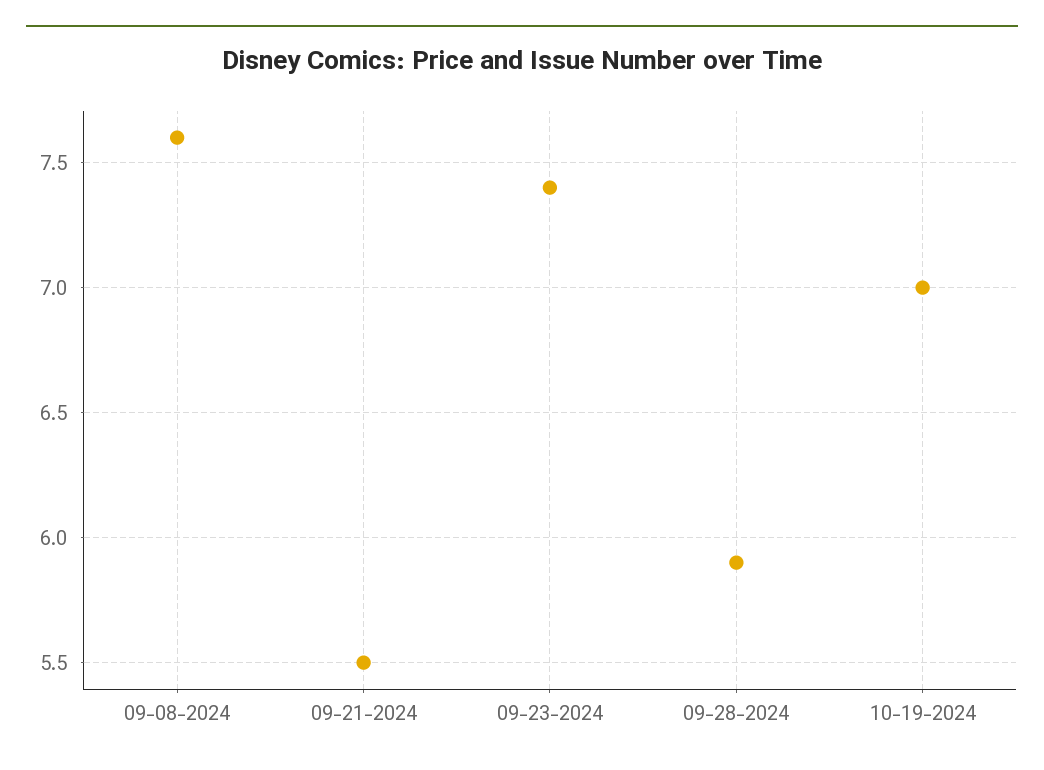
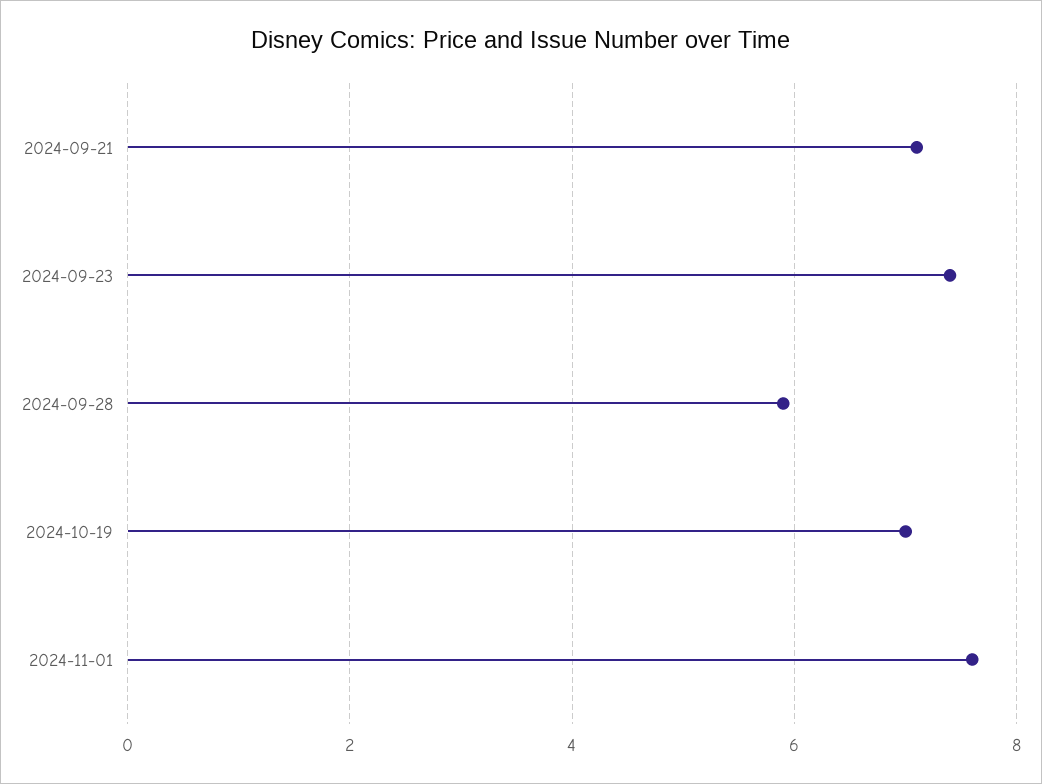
09-08-2024: 7.6 -> none
09-21-2024: 5.5 -> 7
2024-11-01: none -> 7.5

